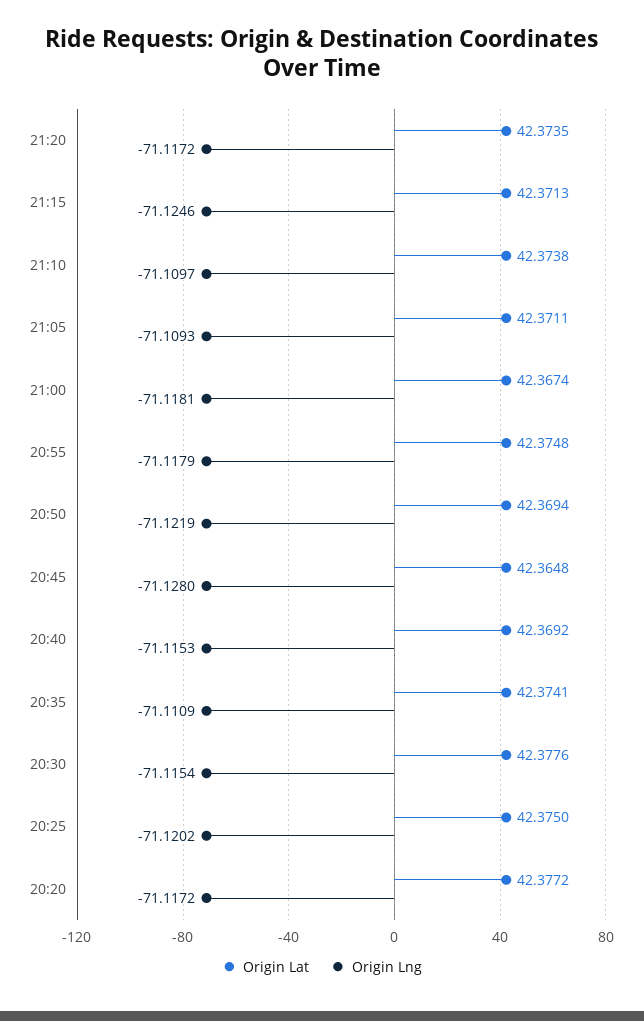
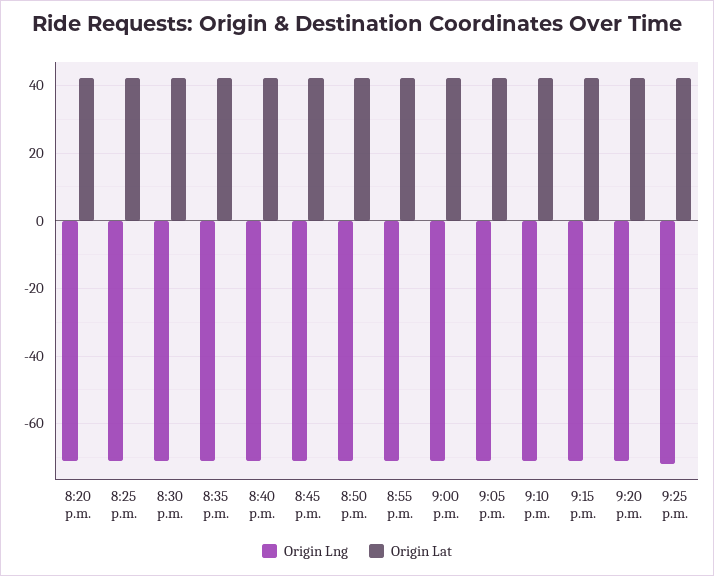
Origin Lng, 9:25 p.m.: none -> -72
Origin Lat, 9:25 p.m.: none -> 42

